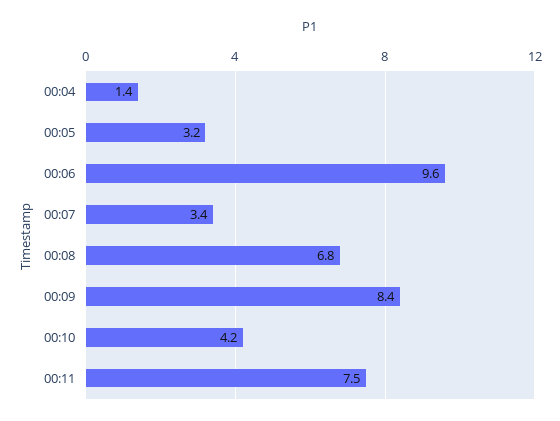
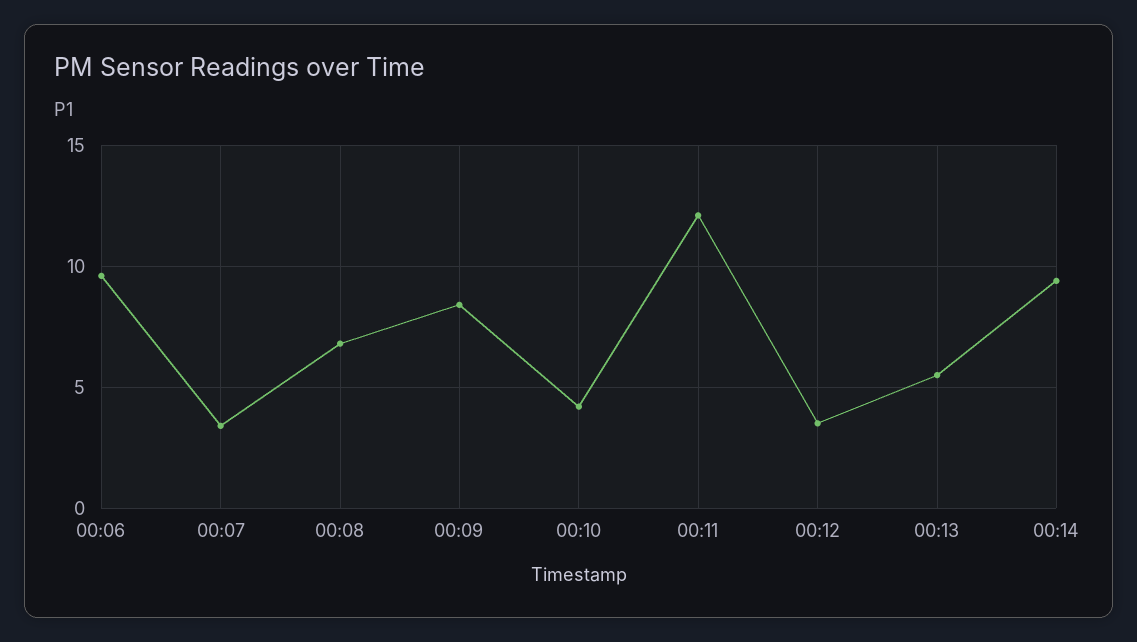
00:04: 1.4 -> none
00:05: 3.2 -> none
00:11: 7.5 -> 12
00:12: none -> 3.5
00:13: none -> 5.5
00:14: none -> 9.5

